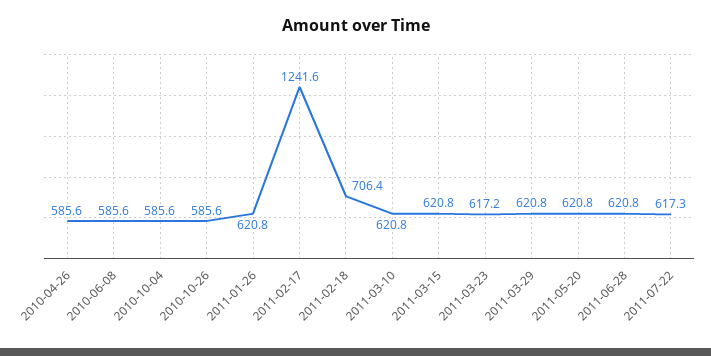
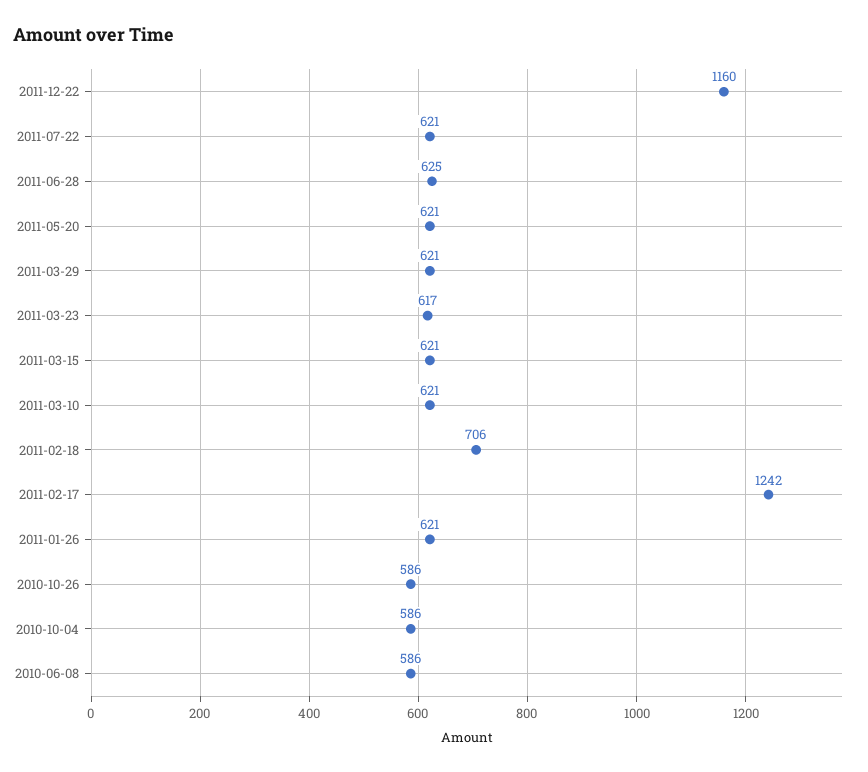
2010-04-26: 585.6 -> none
2011-06-28: 620.8 -> 625
2011-07-22: 617.3 -> 621
2011-12-22: none -> 1160

